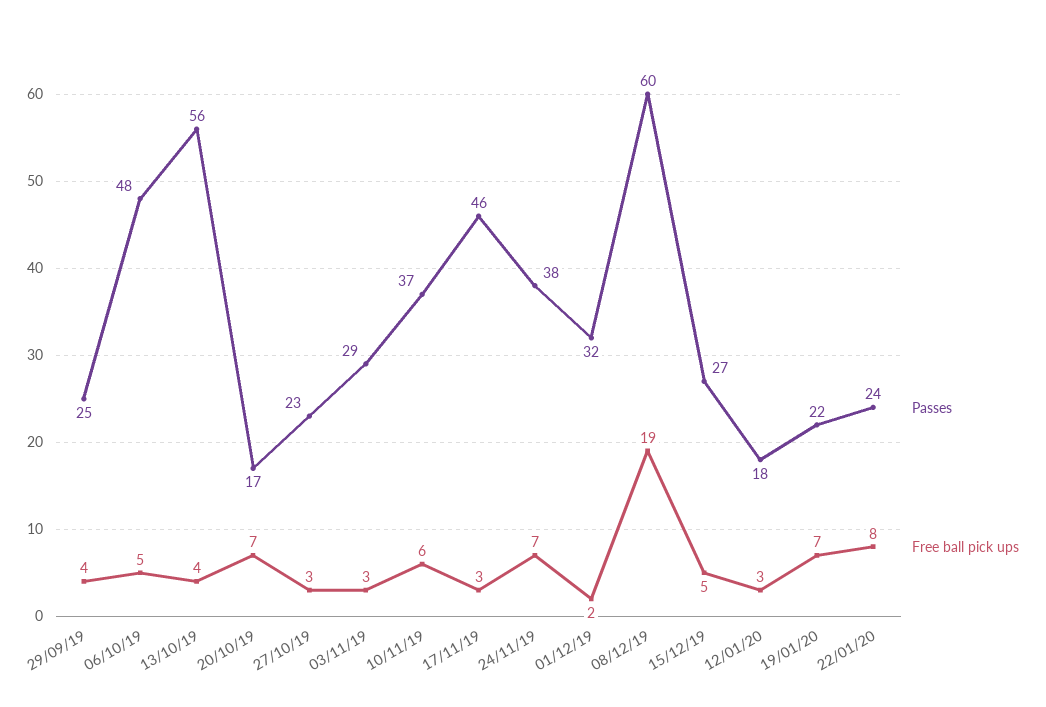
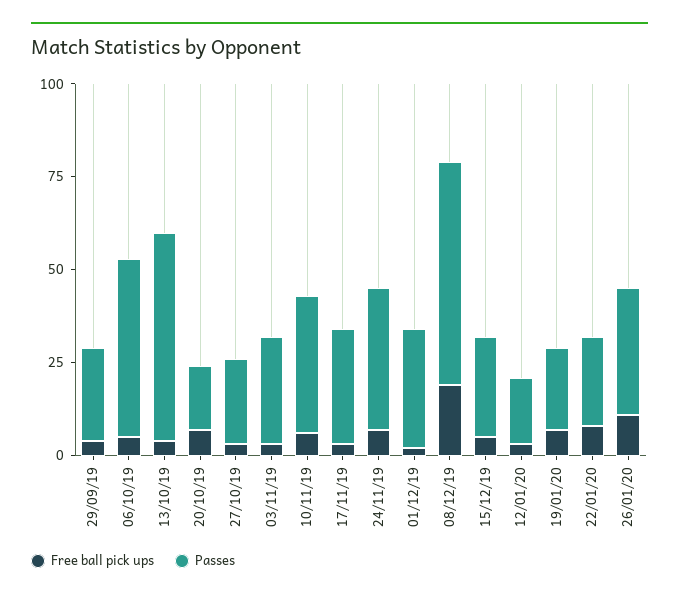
Passes, 17/11/19: 46 -> 30
Free ball pick ups, 26/01/20: none -> 10
Passes, 26/01/20: none -> 35

